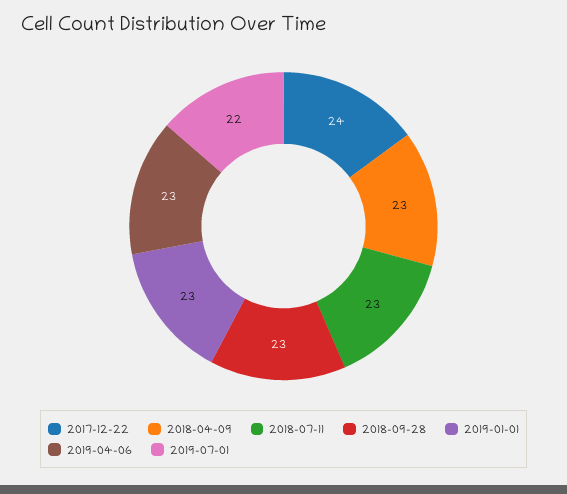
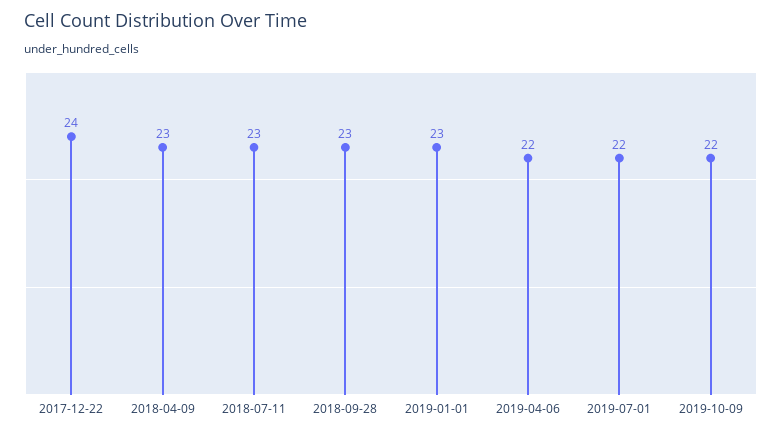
2019-04-06: 23 -> 22
2019-10-09: none -> 22

